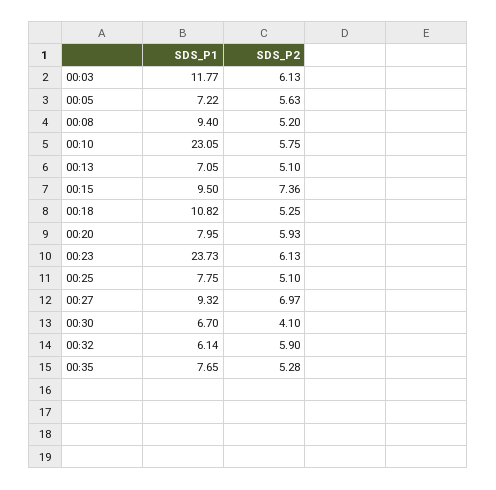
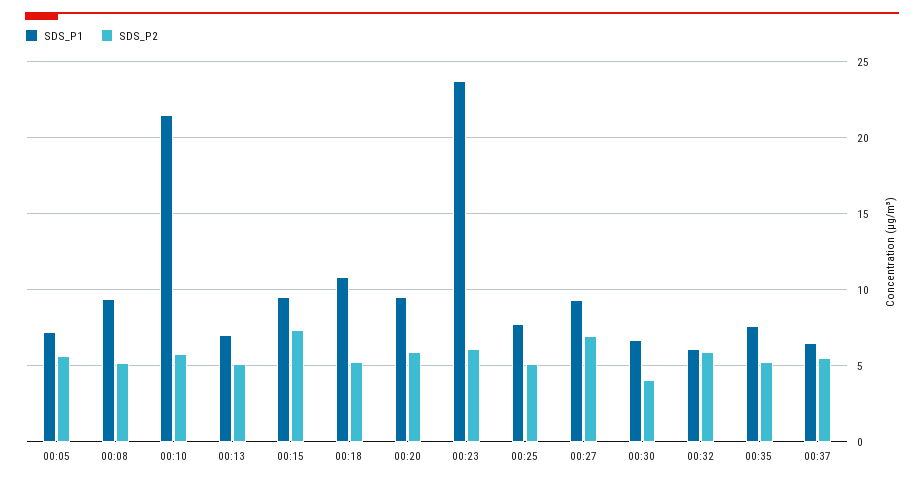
SDS_P1, 00:03: 11.77 -> none
SDS_P2, 00:03: 6.13 -> none
SDS_P1, 00:10: 23.05 -> 21.5
SDS_P1, 00:20: 7.95 -> 9.5
SDS_P1, 00:37: none -> 6.5
SDS_P2, 00:37: none -> 5.5

